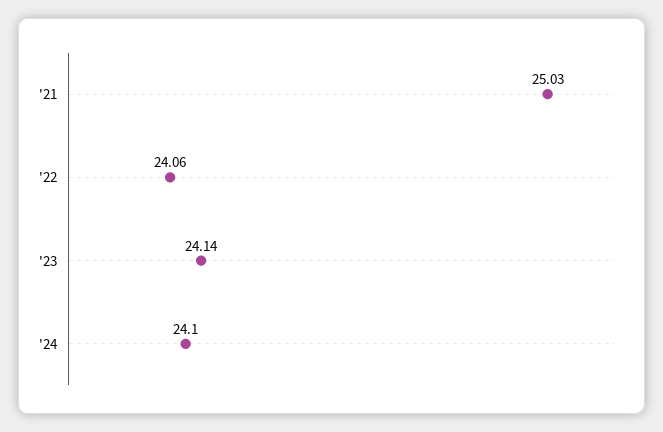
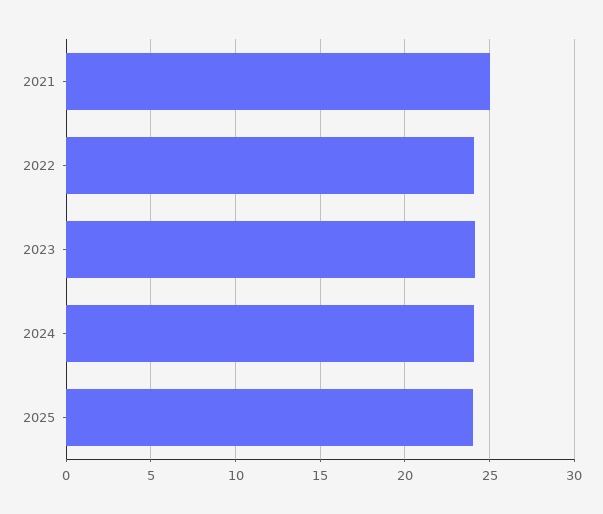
2025: none -> 24

